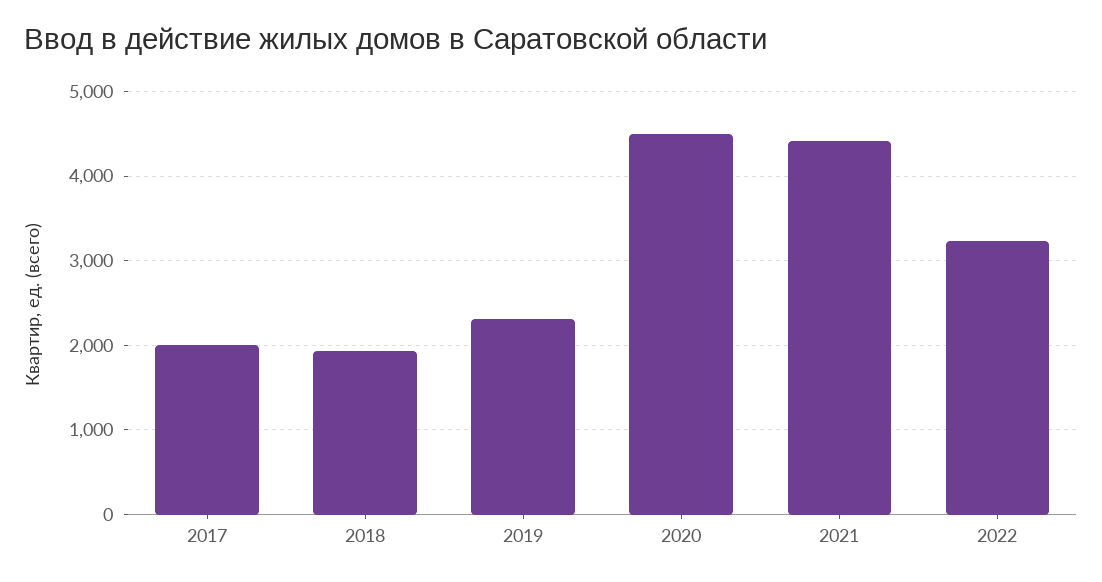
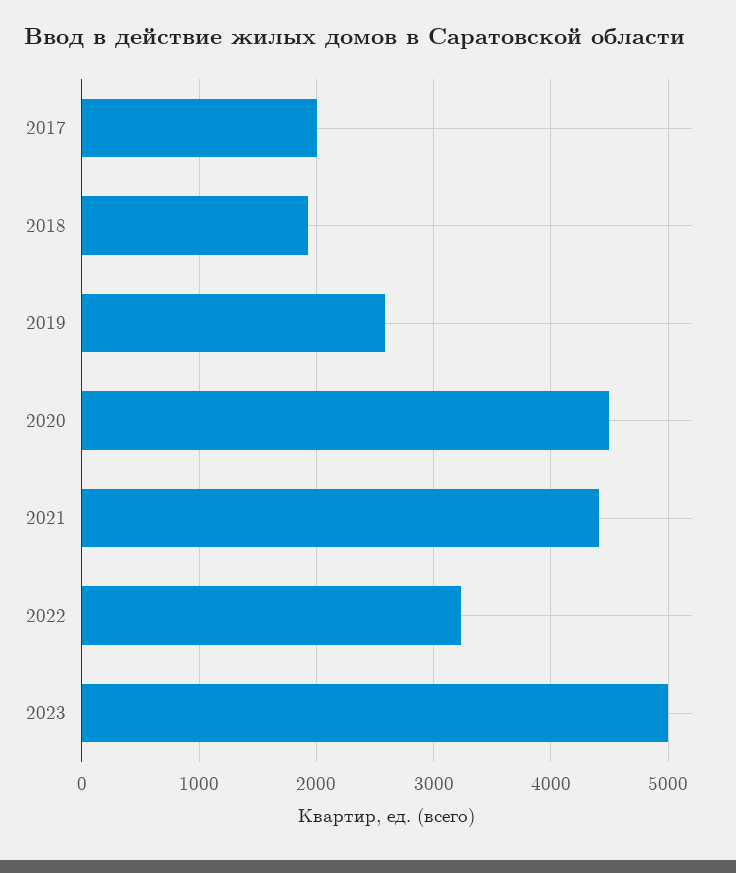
2019: 2300 -> 2600
2023: none -> 5000

